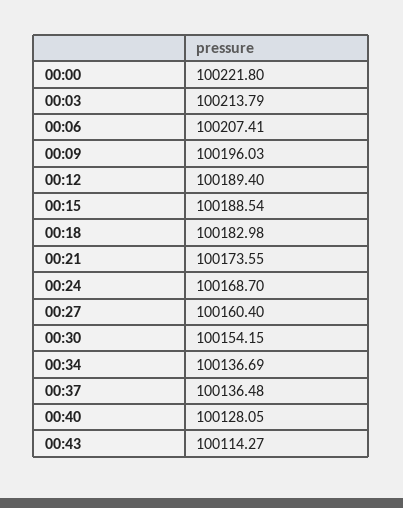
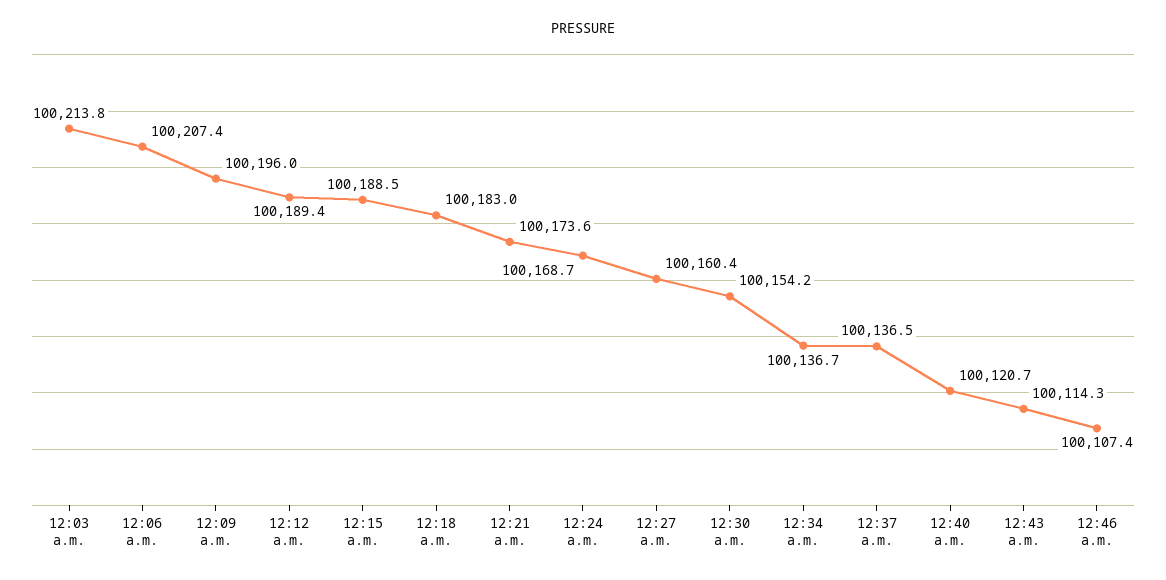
00:00: 100221.8 -> none
00:40: 100128.05 -> 100120.7
12:46 a.m.: none -> 100107.4

